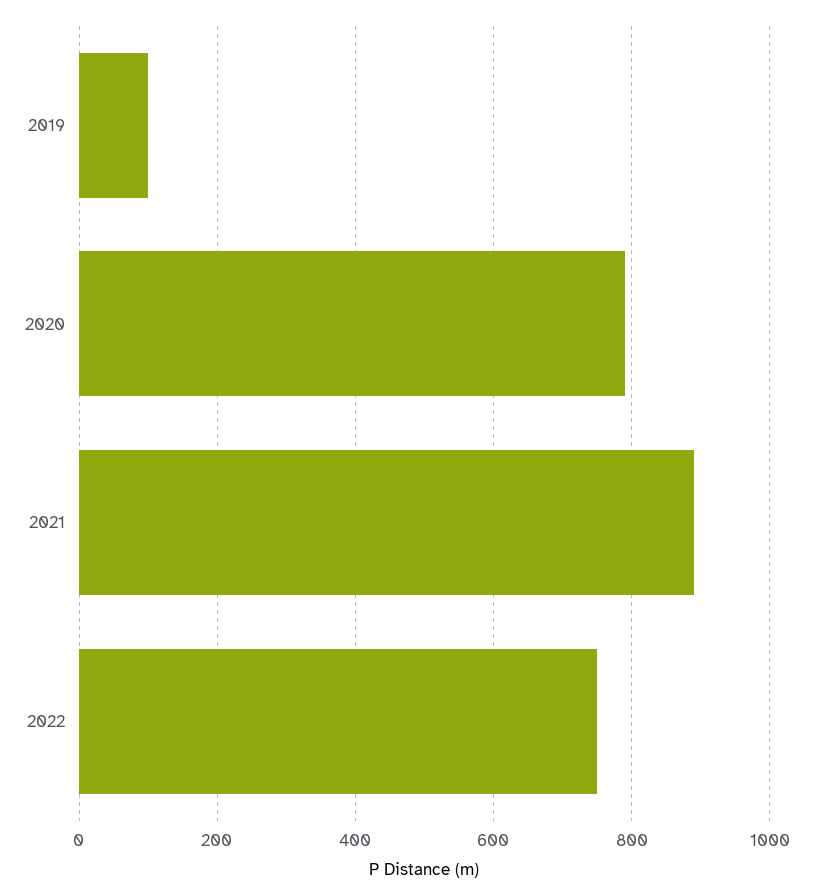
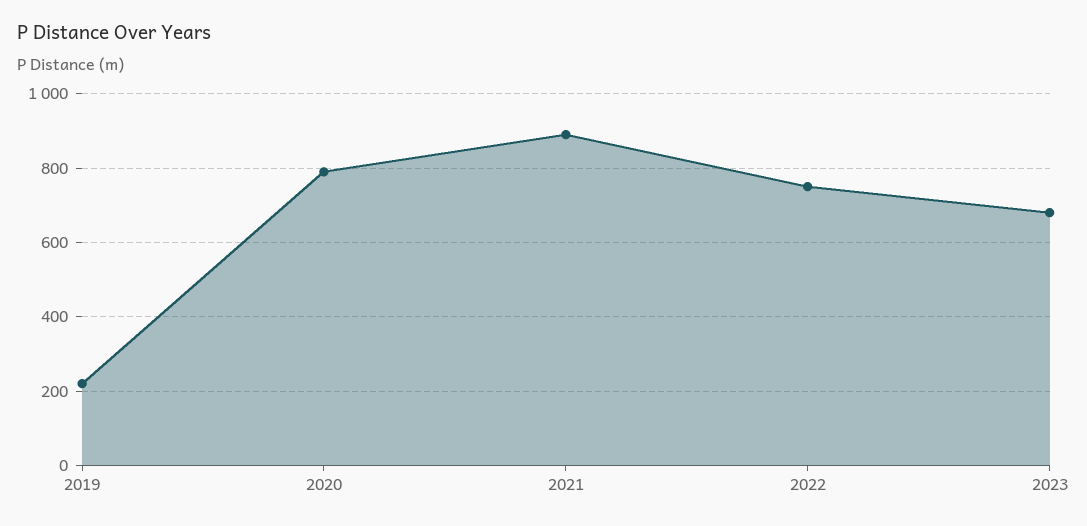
2019: 100 -> 220
2023: none -> 680

